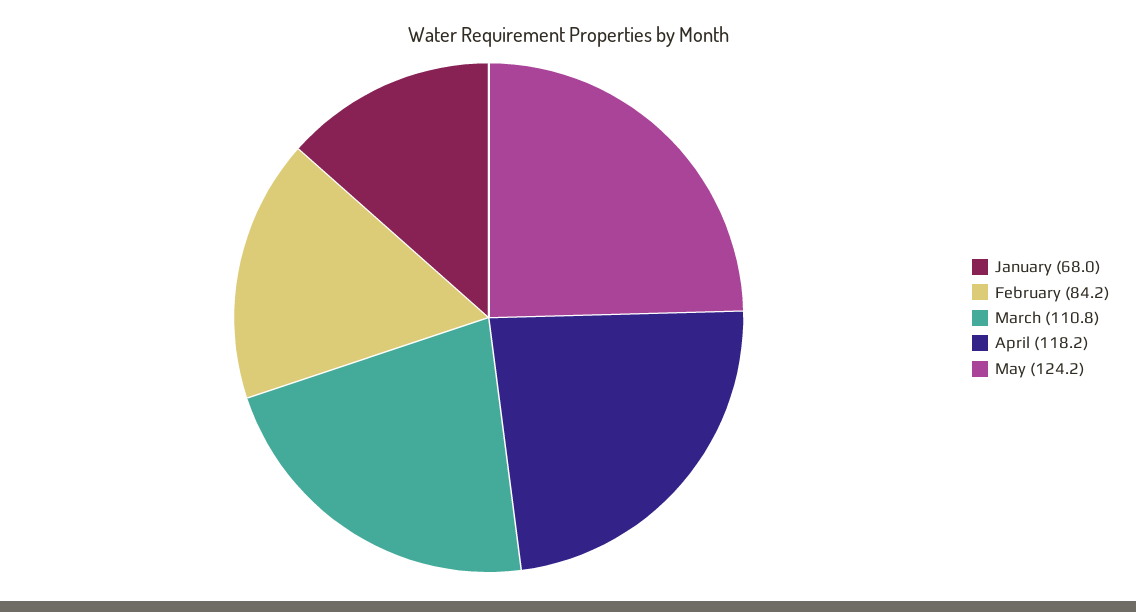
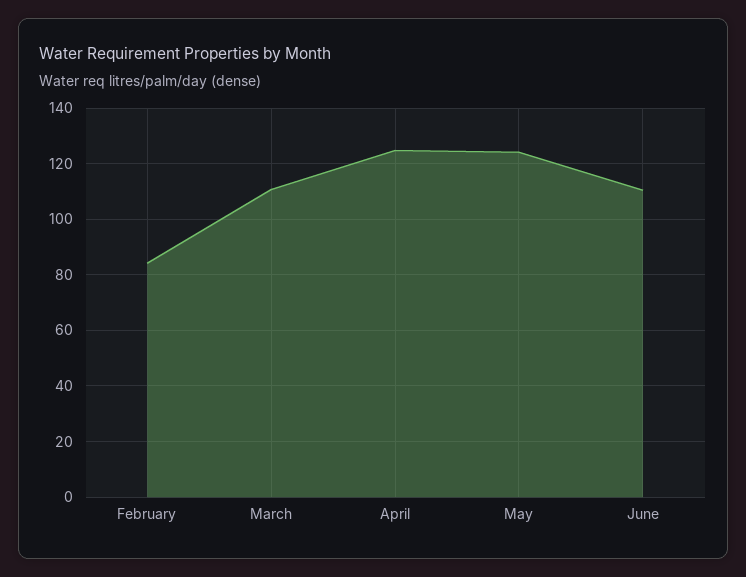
January: 68 -> none
April: 118.2 -> 125
June: none -> 110

